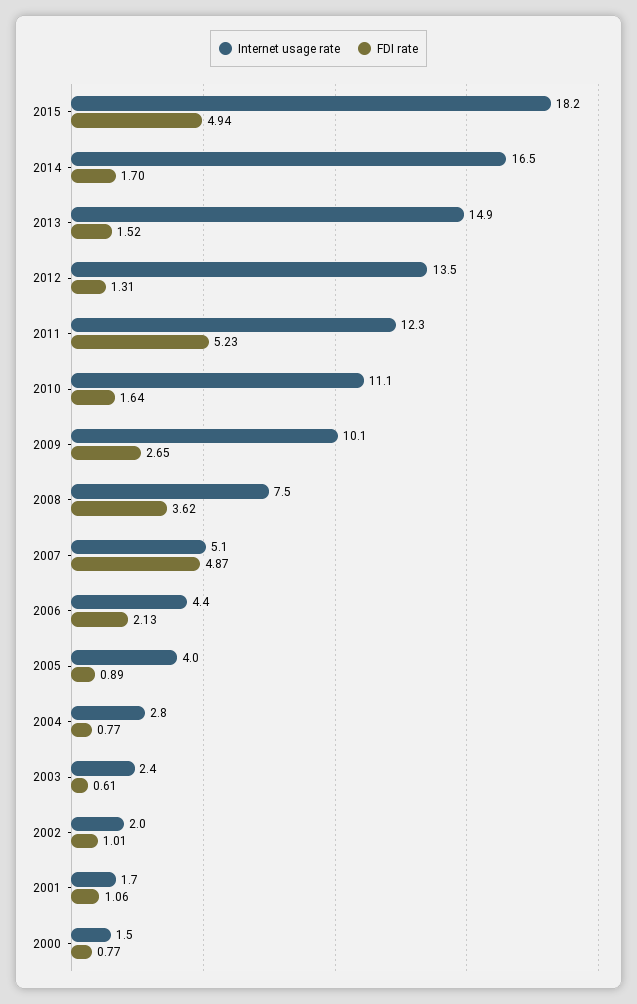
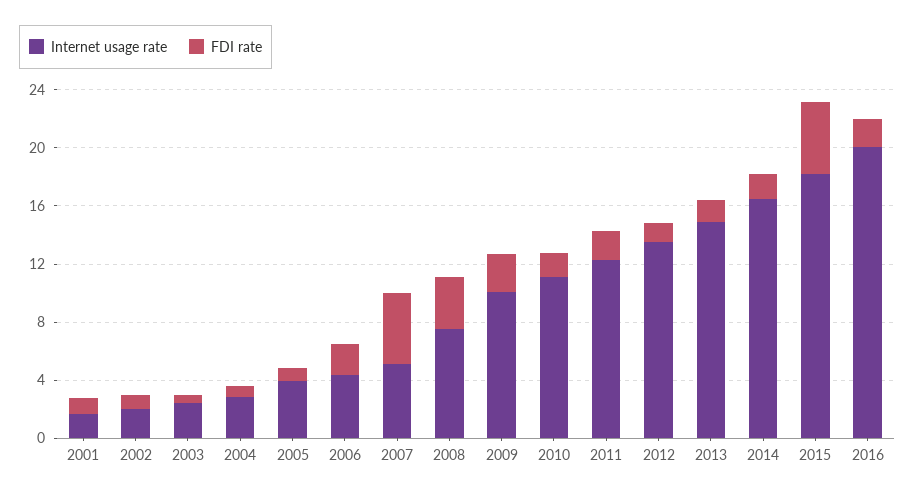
FDI rate, 2011: 5.23 -> 2
Internet usage rate, 2000: 1.5 -> none
FDI rate, 2000: 0.77 -> none
Internet usage rate, 2016: none -> 20
FDI rate, 2016: none -> 2

